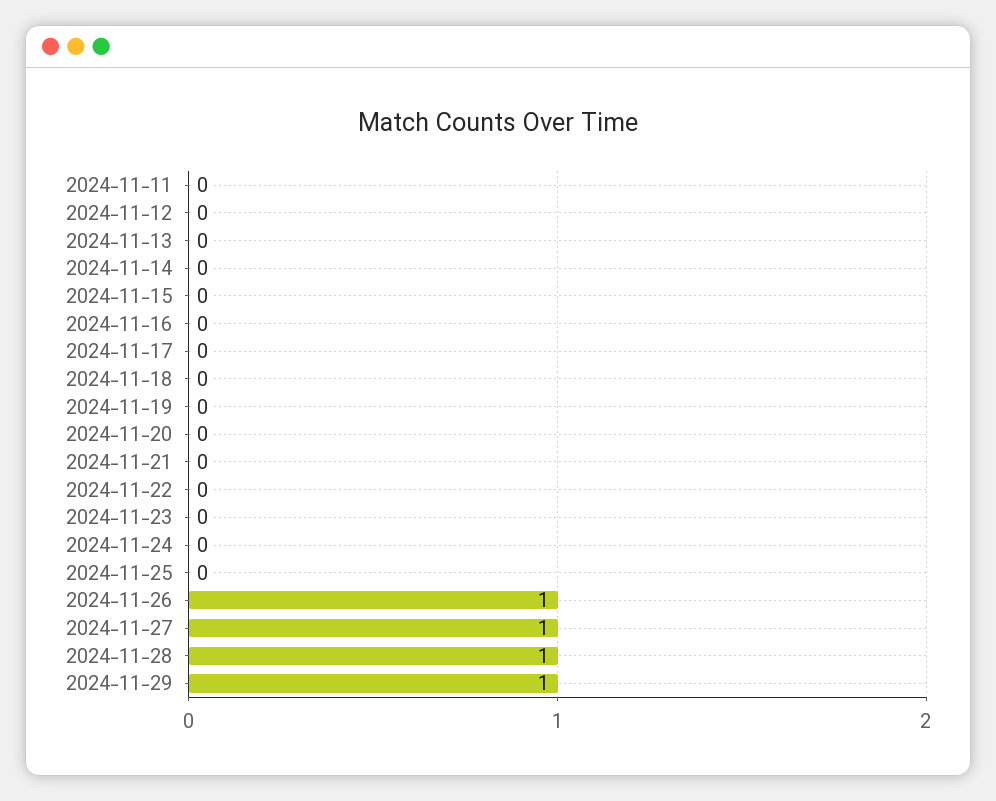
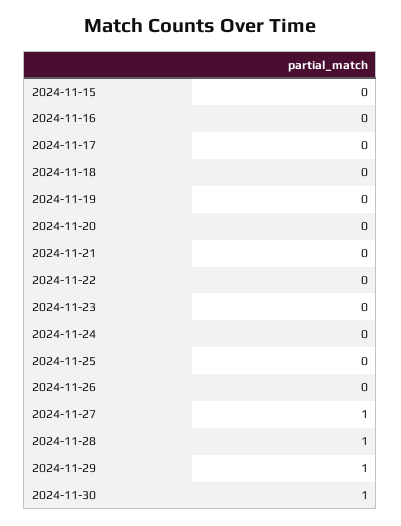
2024-11-11: 0 -> none
2024-11-12: 0 -> none
2024-11-13: 0 -> none
2024-11-14: 0 -> none
2024-11-26: 1 -> 0
2024-11-30: none -> 1

